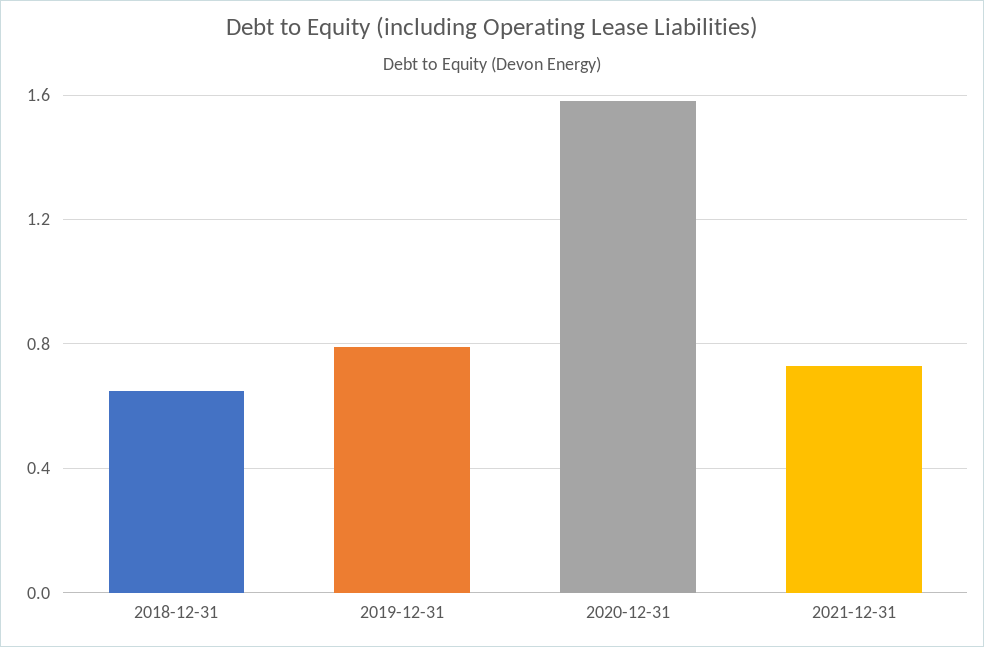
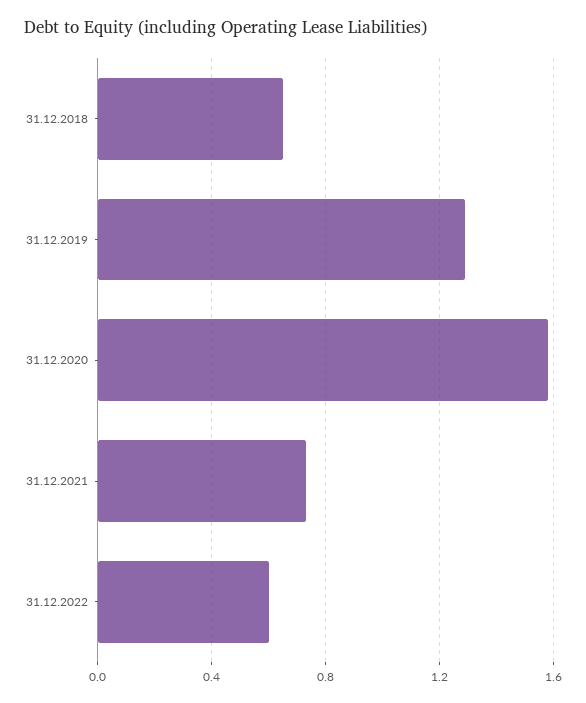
2019-12-31: 0.8 -> 1.3
31.12.2022: none -> 0.6

